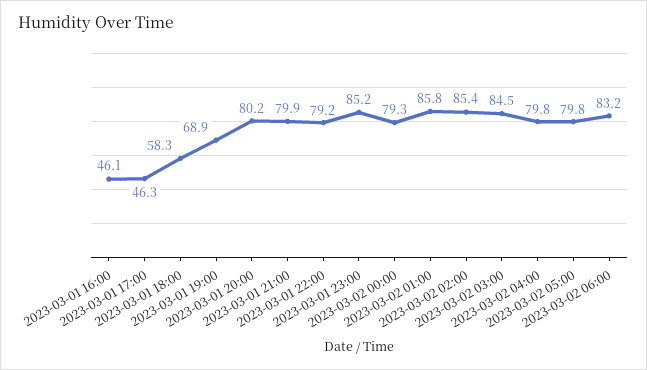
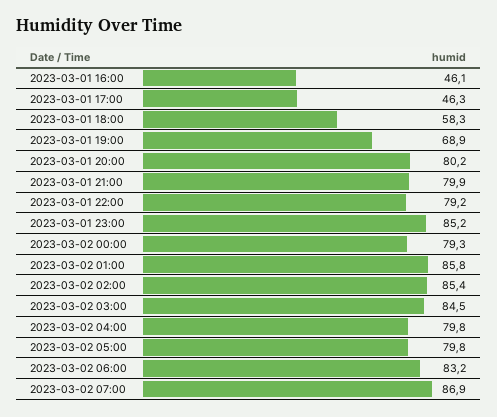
2023-03-02 07:00: none -> 86.9

